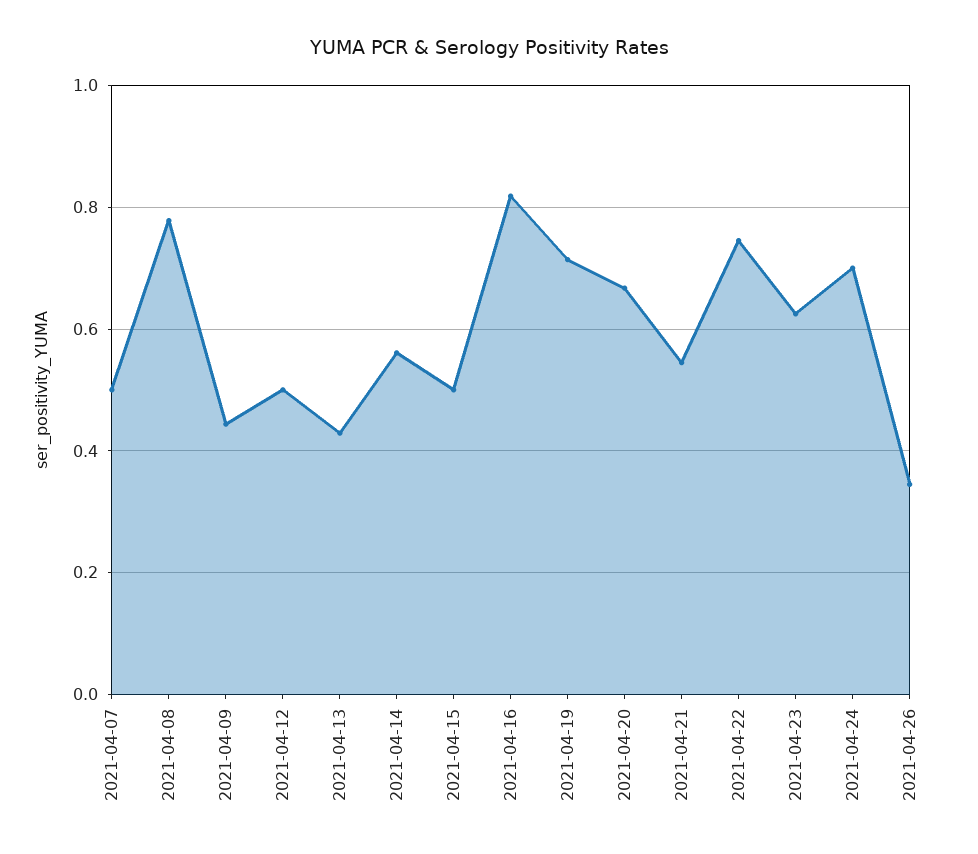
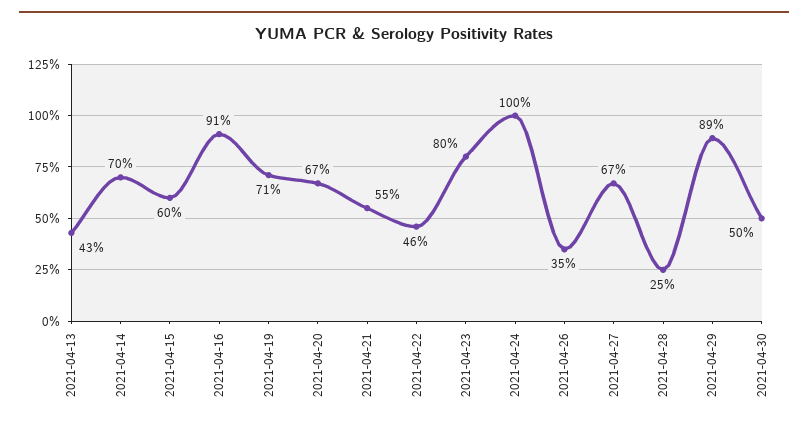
2021-04-07: 0.5 -> none
2021-04-08: 0.78 -> none
2021-04-09: 0.44 -> none
2021-04-12: 0.5 -> none
2021-04-14: 0.56 -> 0.7
2021-04-15: 0.5 -> 0.6
2021-04-16: 0.82 -> 0.91
2021-04-22: 0.74 -> 0.46
2021-04-23: 0.62 -> 0.8
2021-04-24: 0.7 -> 1
2021-04-27: none -> 0.67
2021-04-28: none -> 0.25
2021-04-29: none -> 0.89
2021-04-30: none -> 0.5

